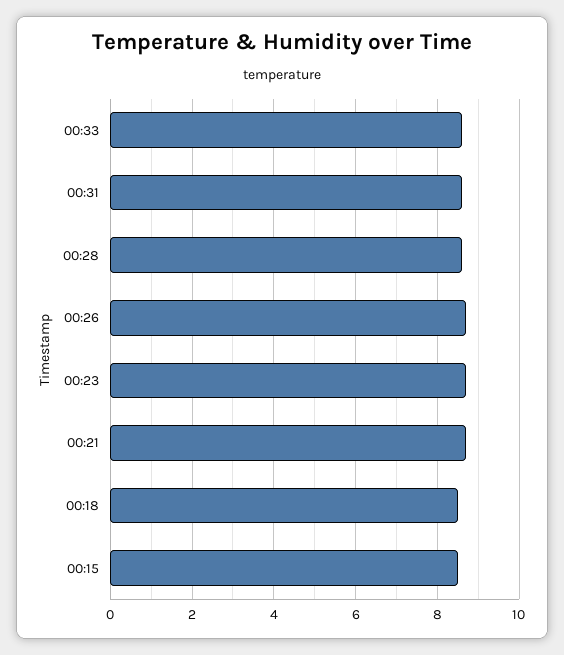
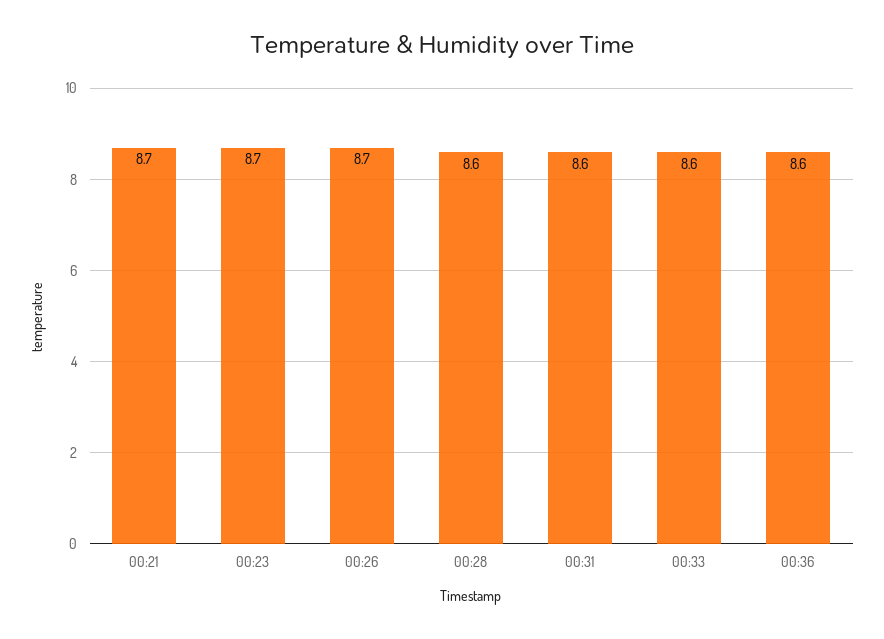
00:18: 8.5 -> none
00:15: 8.5 -> none
00:36: none -> 8.6

